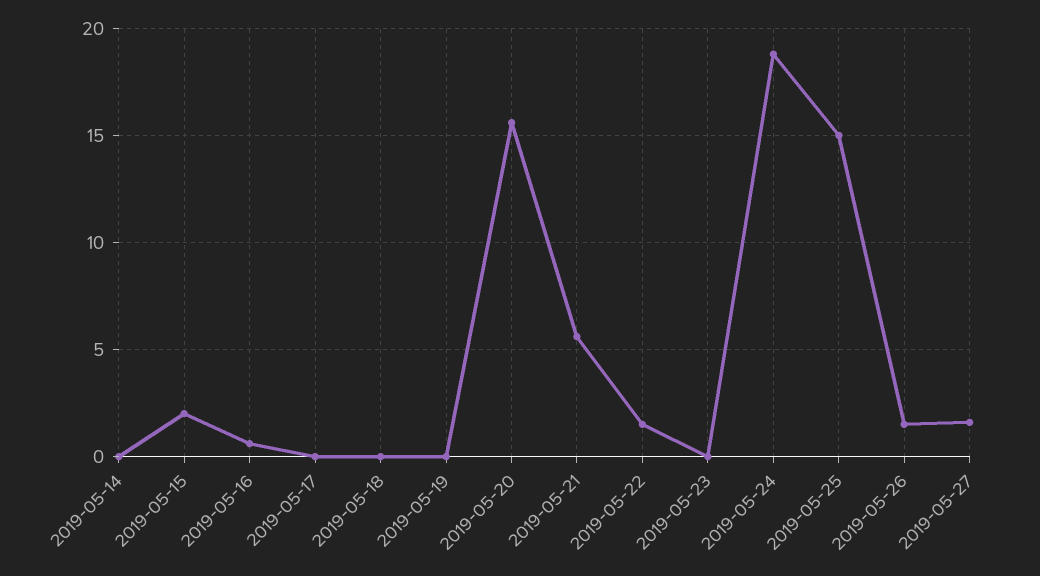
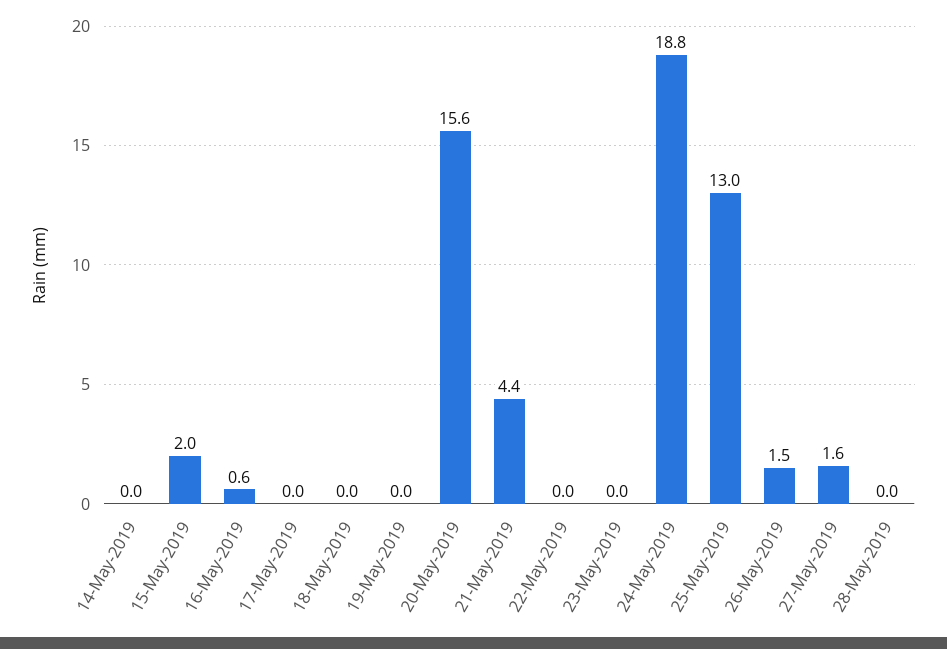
2019-05-21: 5.5 -> 4.4
2019-05-22: 1.5 -> 0
2019-05-25: 15 -> 13
28-May-2019: none -> 0

